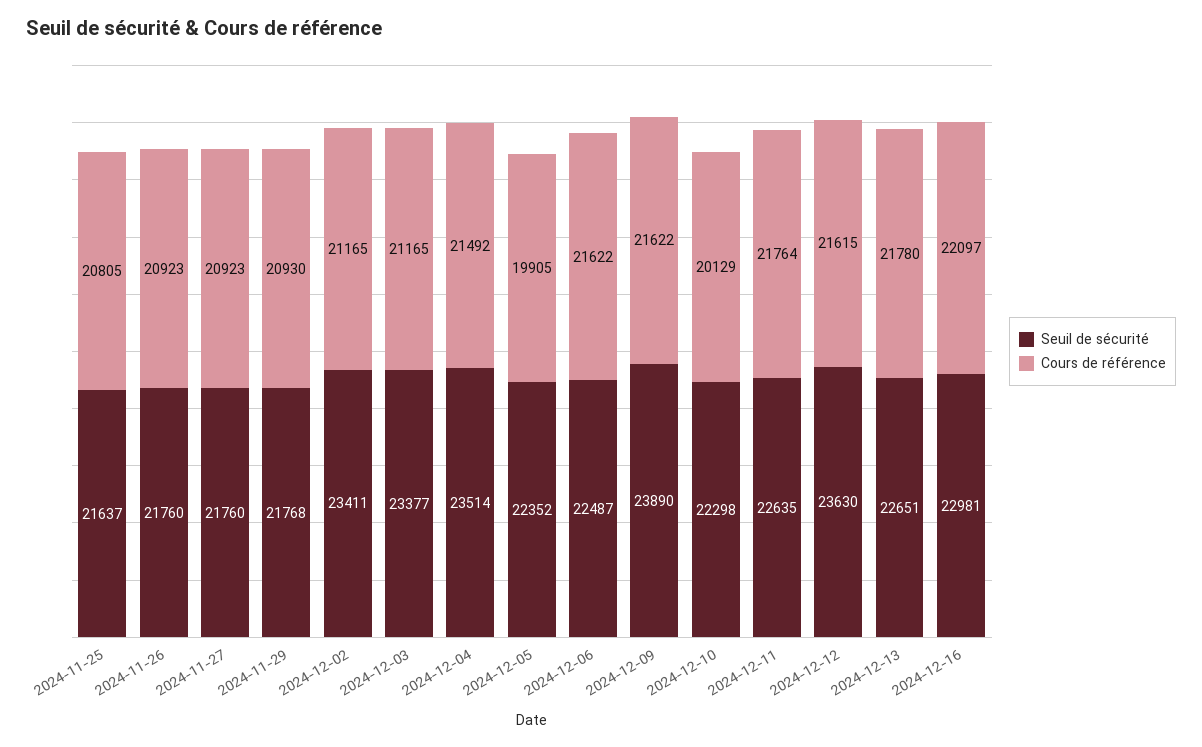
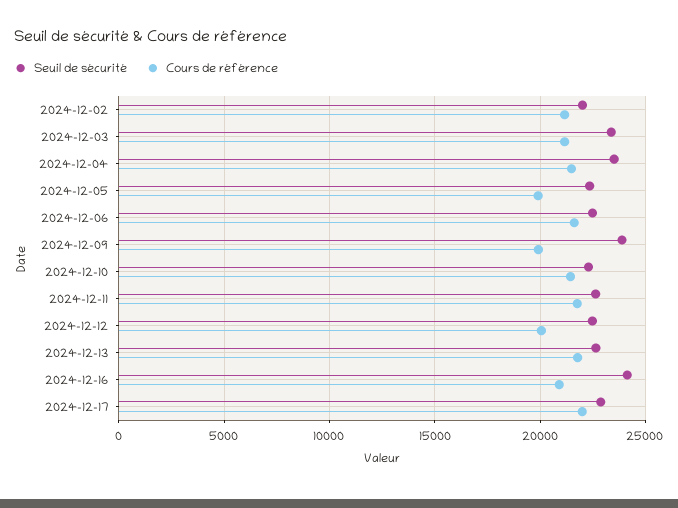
Seuil de sécurité, 2024-11-25: 21637 -> none
Cours de référence, 2024-11-25: 20805 -> none
Seuil de sécurité, 2024-11-26: 21760 -> none
Cours de référence, 2024-11-26: 20923 -> none
Seuil de sécurité, 2024-11-27: 21760 -> none
Cours de référence, 2024-11-27: 20923 -> none
Seuil de sécurité, 2024-11-29: 21768 -> none
Cours de référence, 2024-11-29: 20930 -> none
Seuil de sécurité, 2024-12-02: 23411 -> 22000
Cours de référence, 2024-12-09: 21622 -> 20000
Cours de référence, 2024-12-10: 20129 -> 21500
Seuil de sécurité, 2024-12-12: 23630 -> 22500
Cours de référence, 2024-12-12: 21615 -> 20000
Seuil de sécurité, 2024-12-16: 22981 -> 24000
Cours de référence, 2024-12-16: 22097 -> 21000
Seuil de sécurité, 2024-12-17: none -> 23000
Cours de référence, 2024-12-17: none -> 22000

